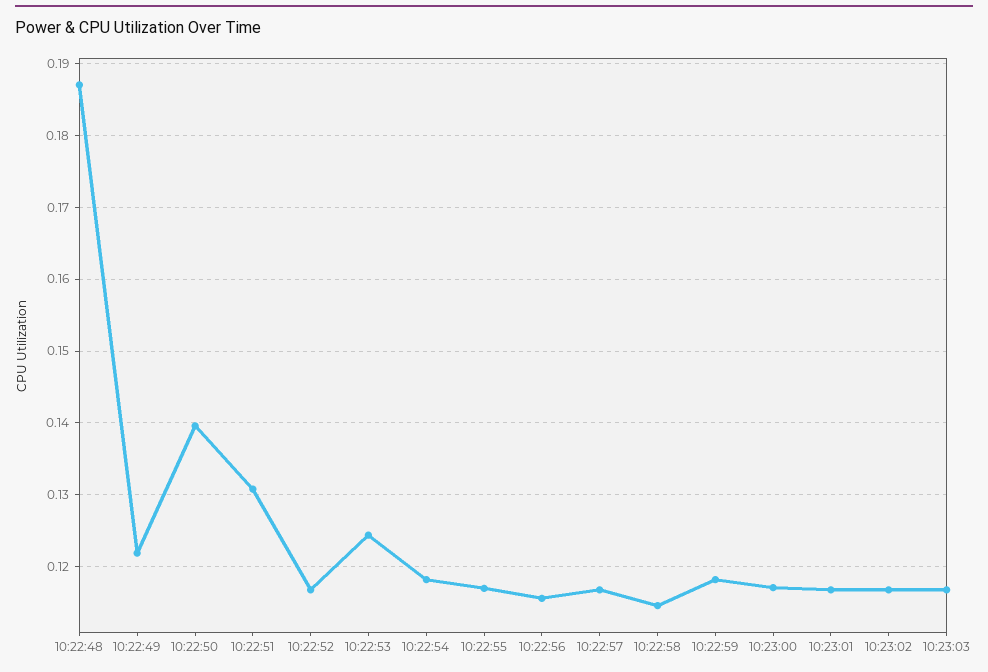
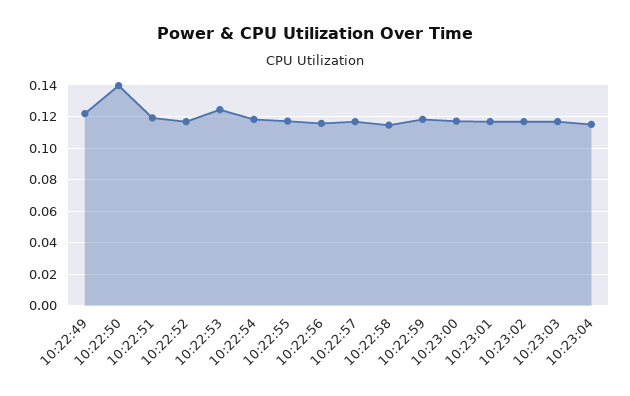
10:22:48: 0.187 -> none
10:22:51: 0.131 -> 0.12
10:23:04: none -> 0.115

